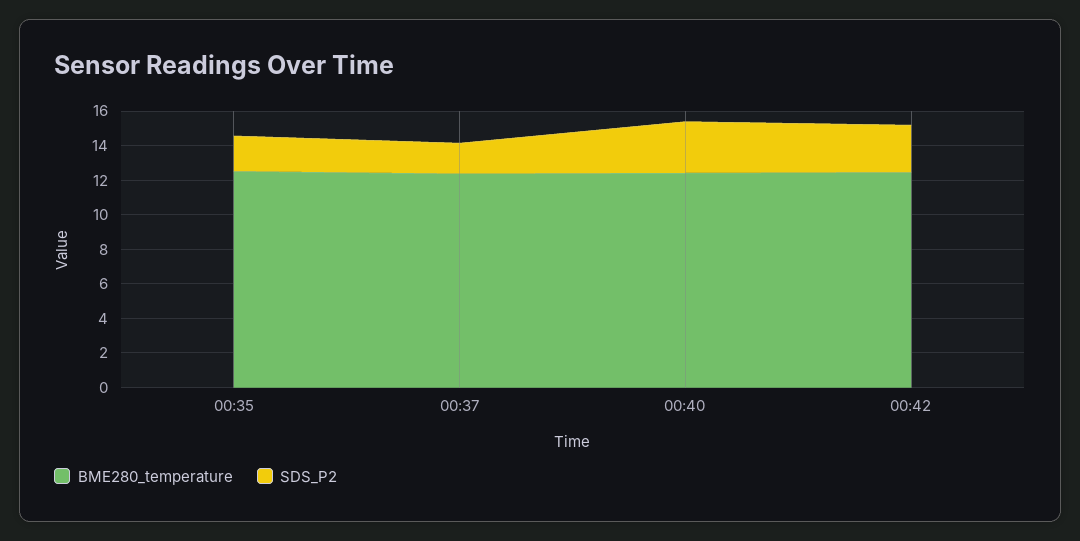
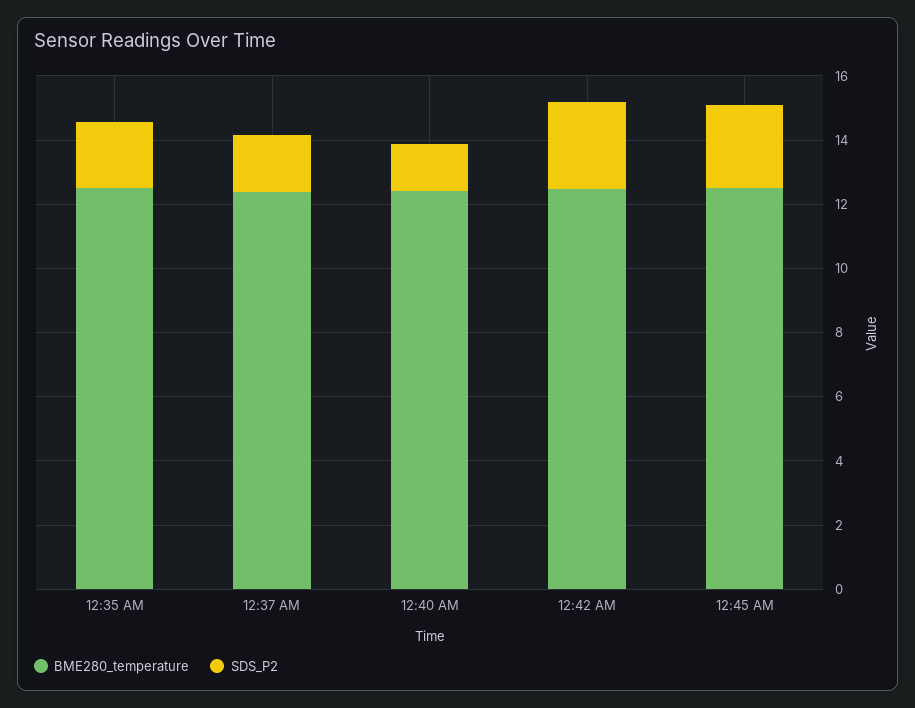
SDS_P2, 00:40: 3 -> 1.5
BME280_temperature, 12:45 AM: none -> 12.5
SDS_P2, 12:45 AM: none -> 2.5

